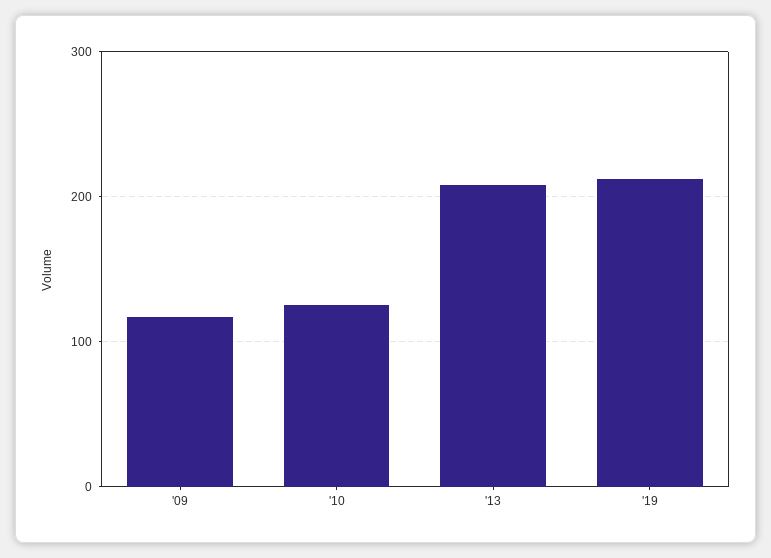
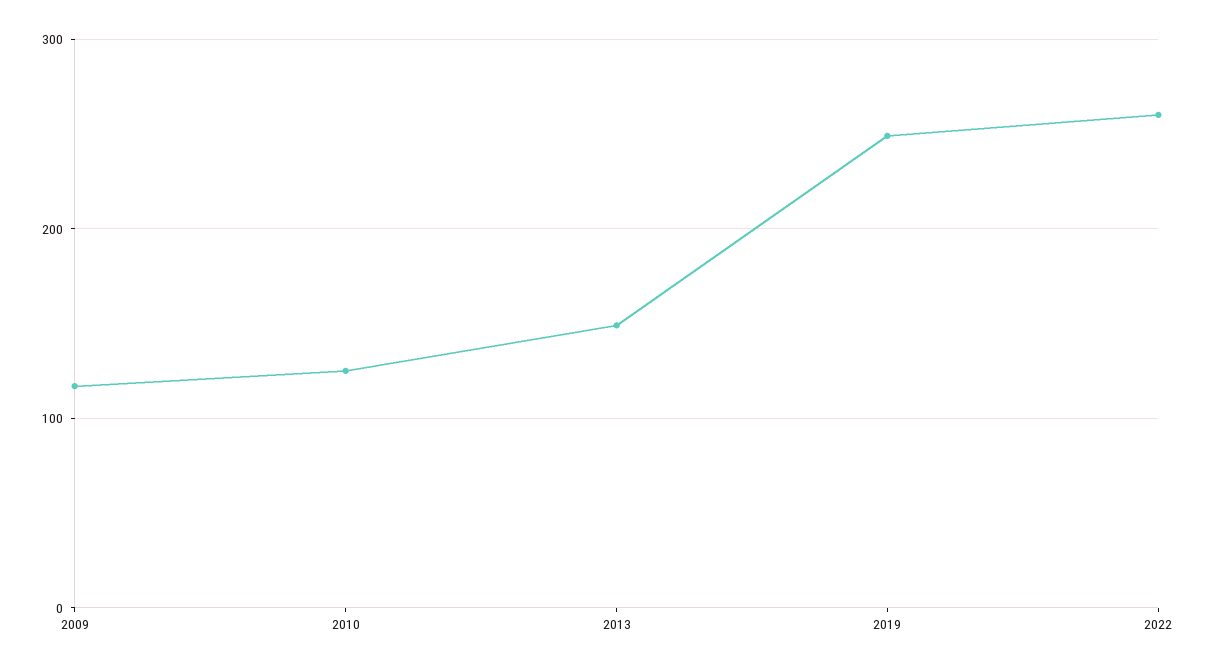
'13: 210 -> 150
'19: 210 -> 250
2022: none -> 260

